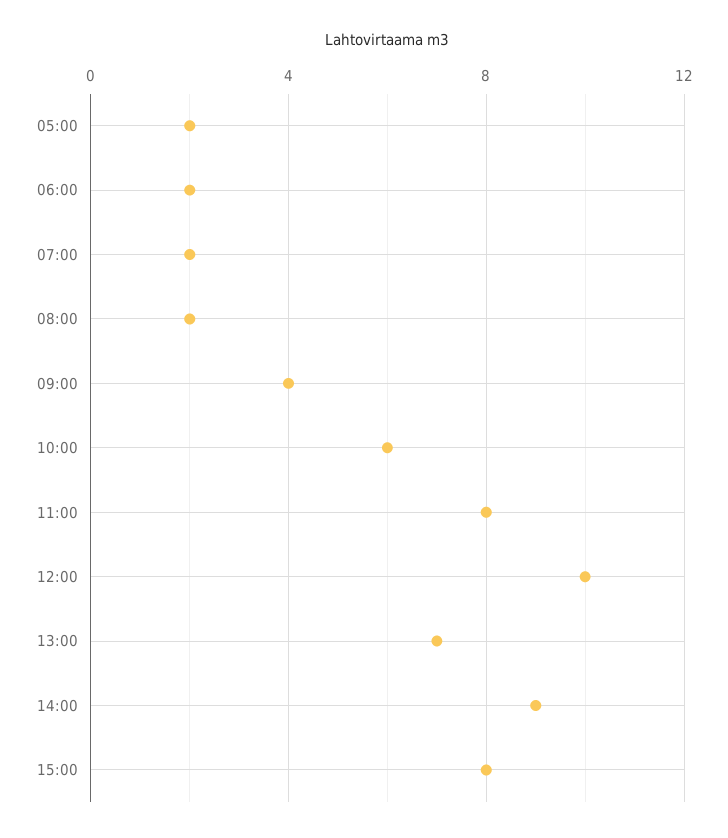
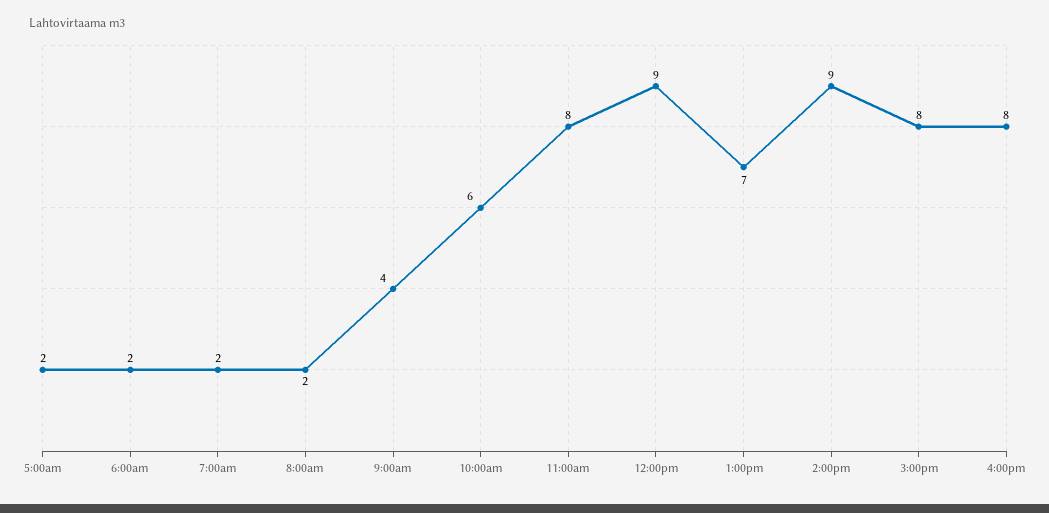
12:00: 10 -> 9
4:00pm: none -> 8

